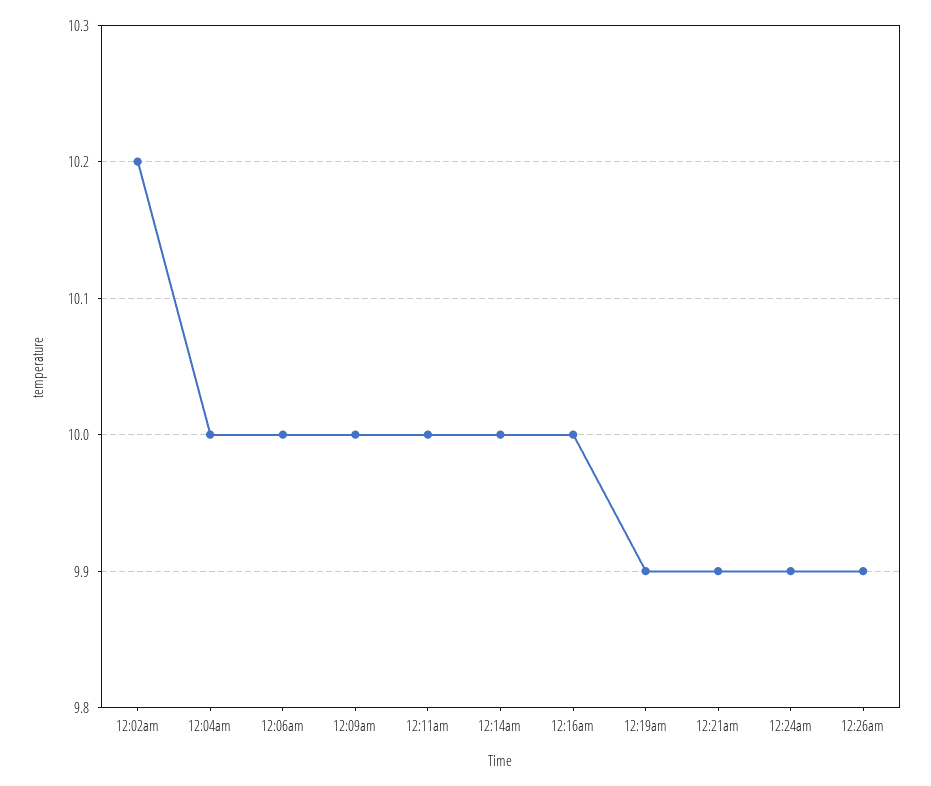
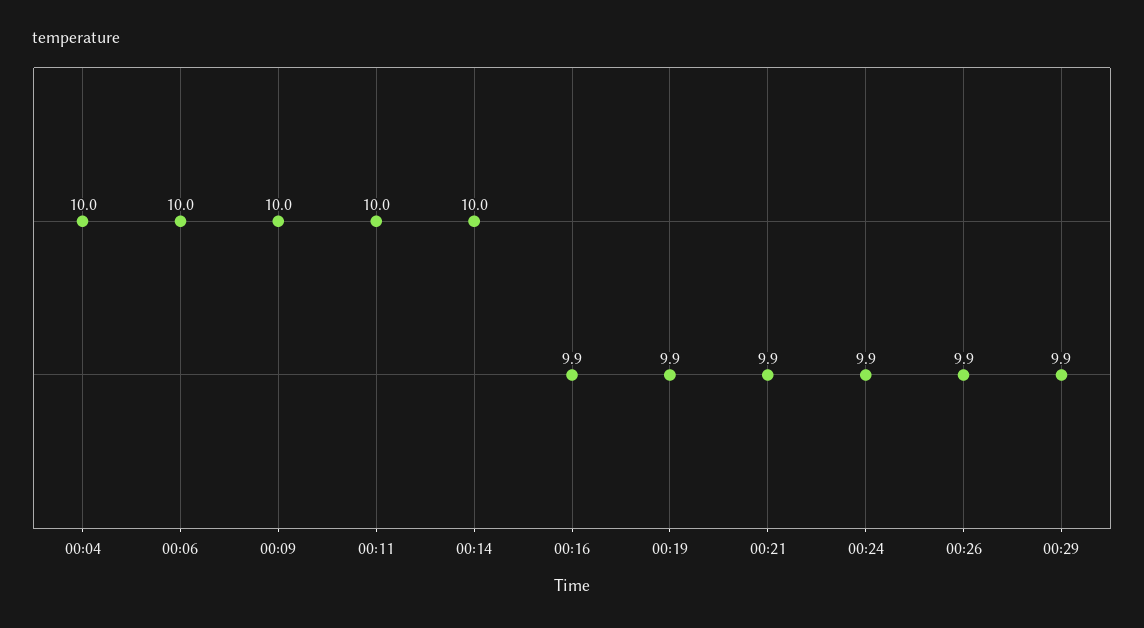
12:02am: 10.2 -> none
12:16am: 10 -> 9.9
00:29: none -> 9.9

